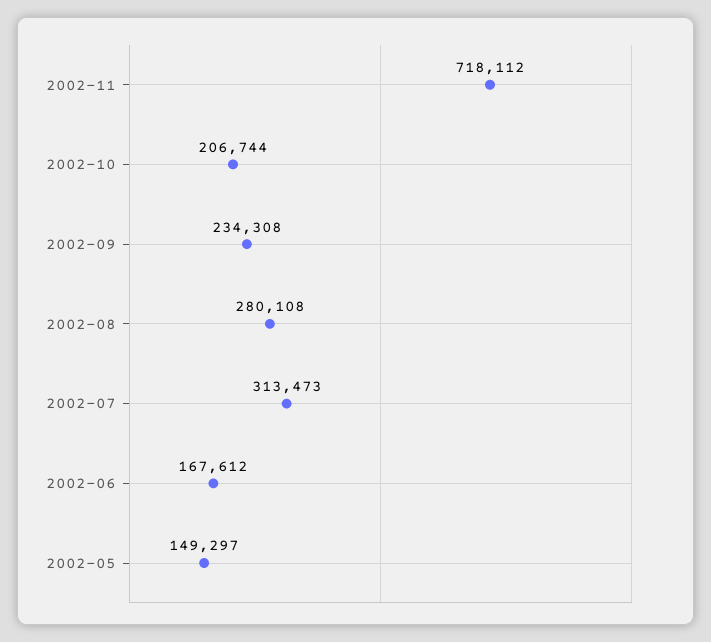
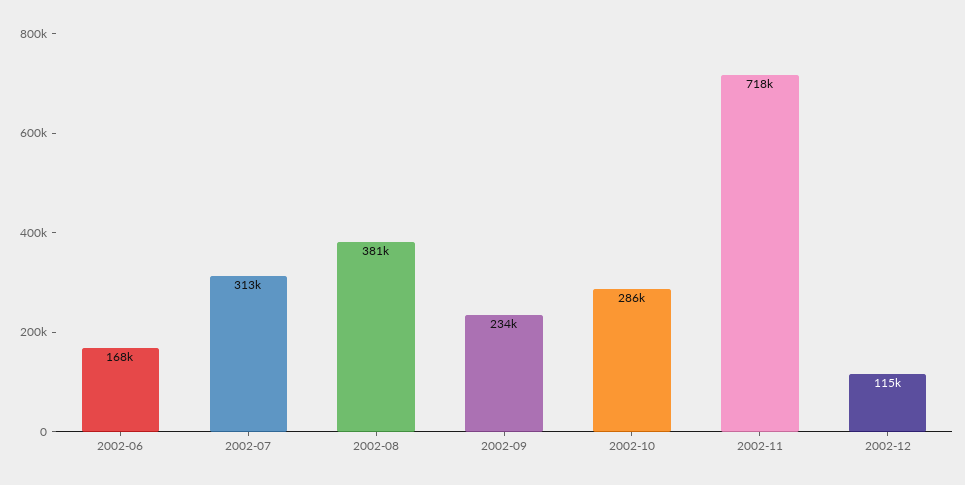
2002-10: 206744 -> 286000
2002-08: 280108 -> 381000
2002-05: 149297 -> none
2002-12: none -> 115000

